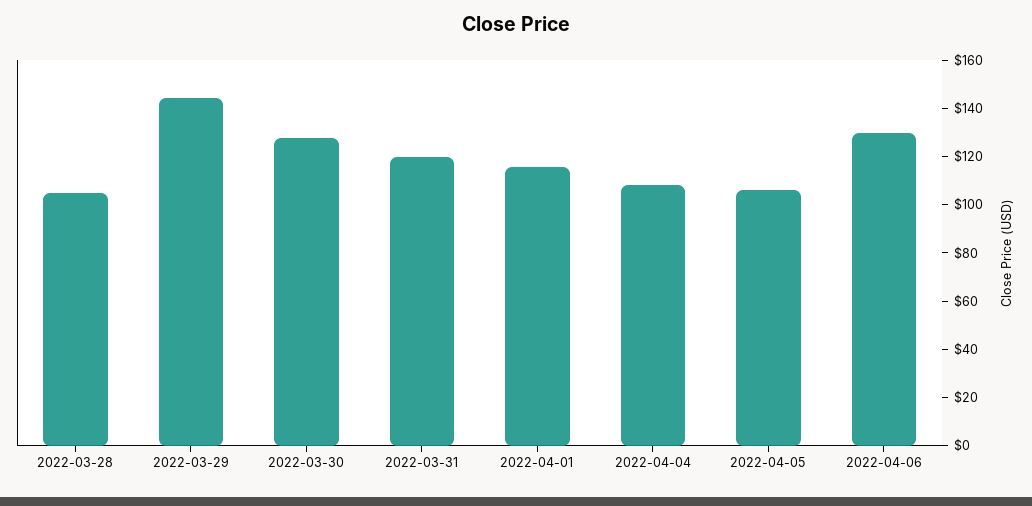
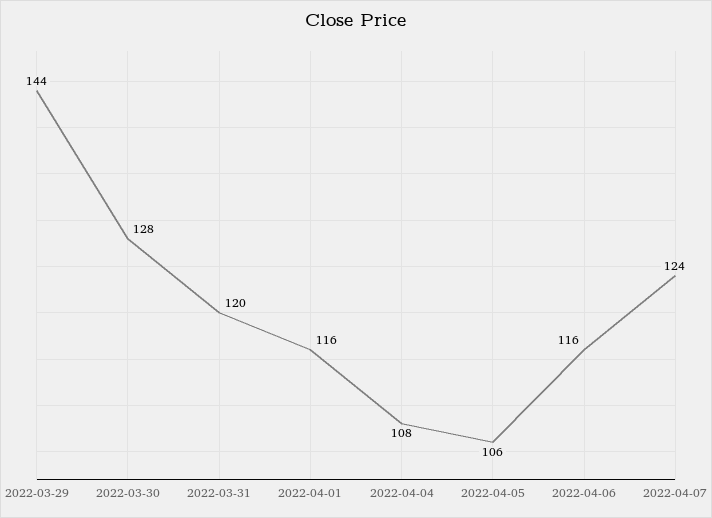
2022-03-28: 105 -> none
2022-04-06: 130 -> 116
2022-04-07: none -> 124

